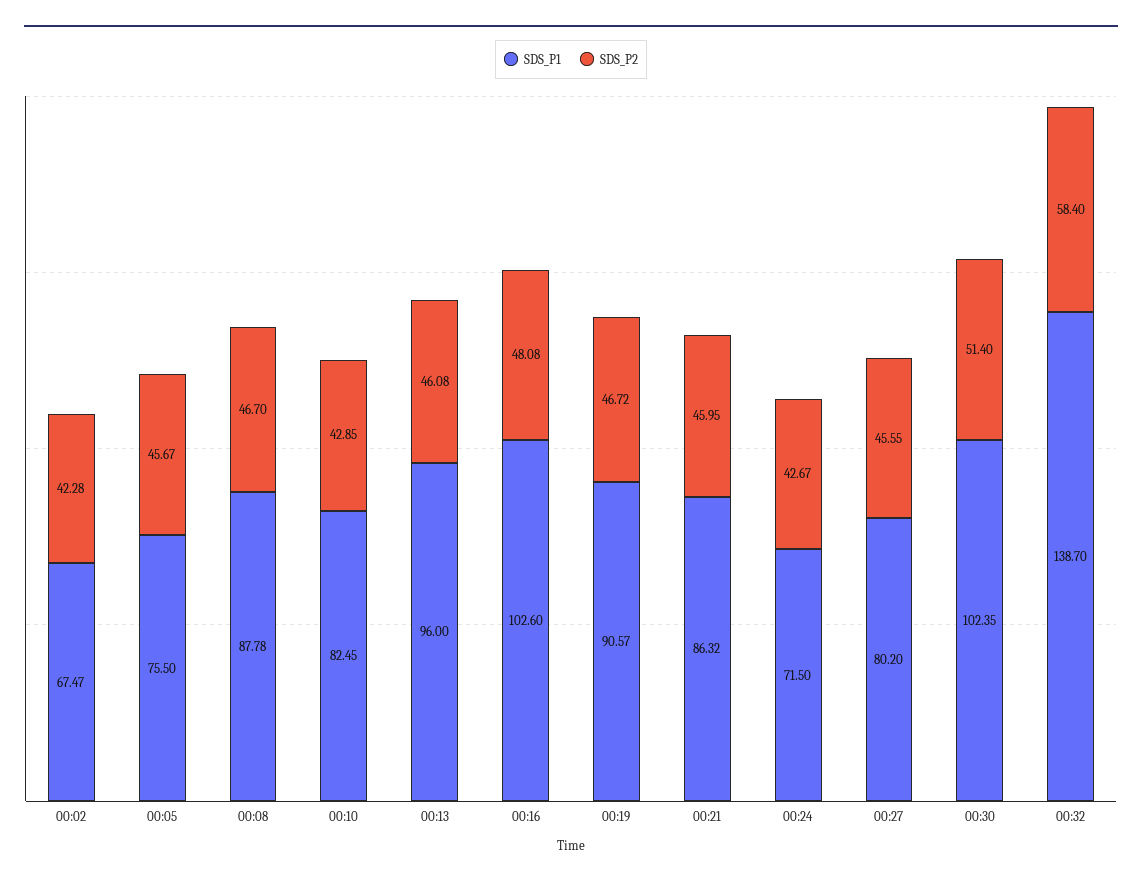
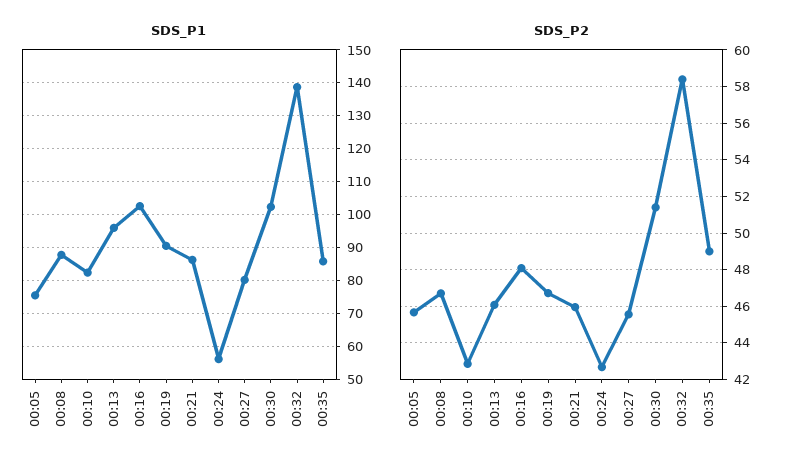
SDS_P1, 00:02: 67.47 -> none
SDS_P2, 00:02: 42.28 -> none
SDS_P1, 00:24: 71.5 -> 56
SDS_P1, 00:35: none -> 86
SDS_P2, 00:35: none -> 49

